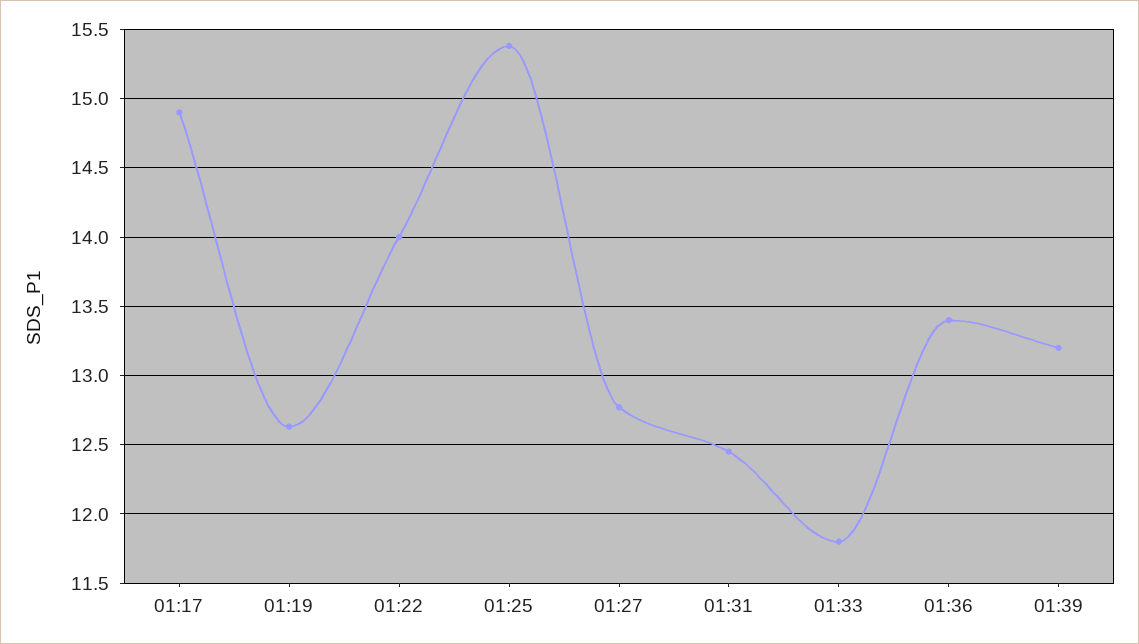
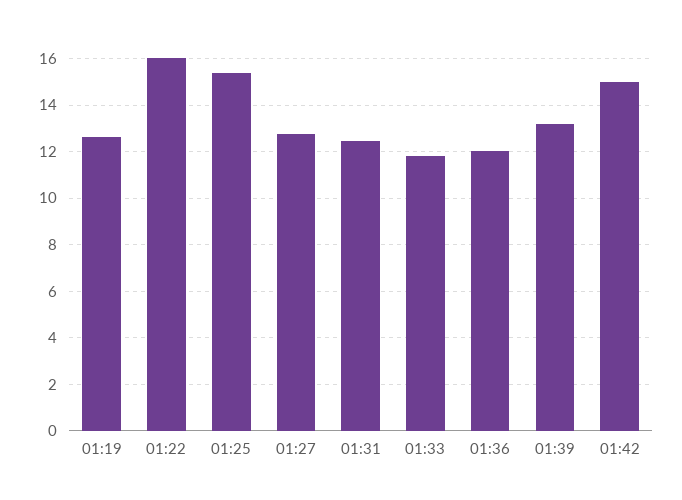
01:17: 14.9 -> none
01:22: 14 -> 16
01:36: 13.4 -> 12
01:42: none -> 15

